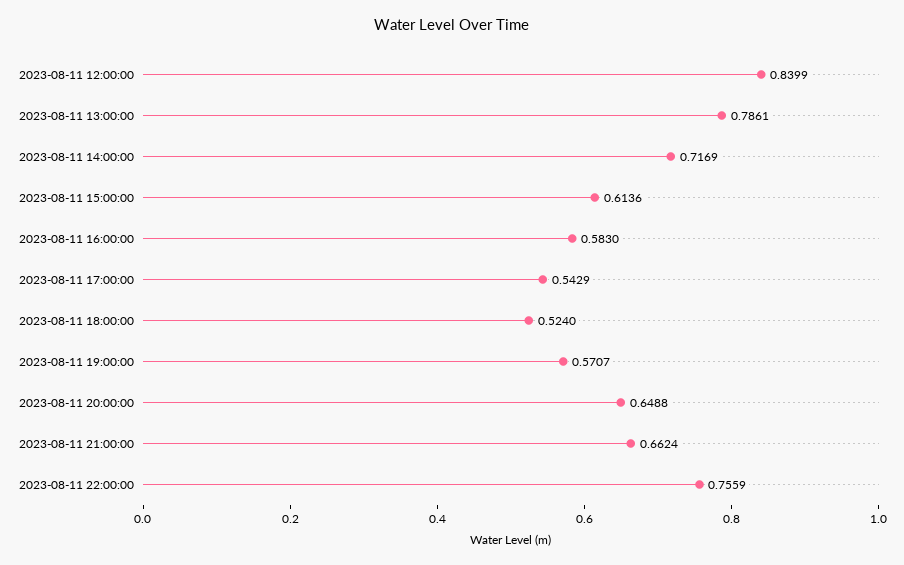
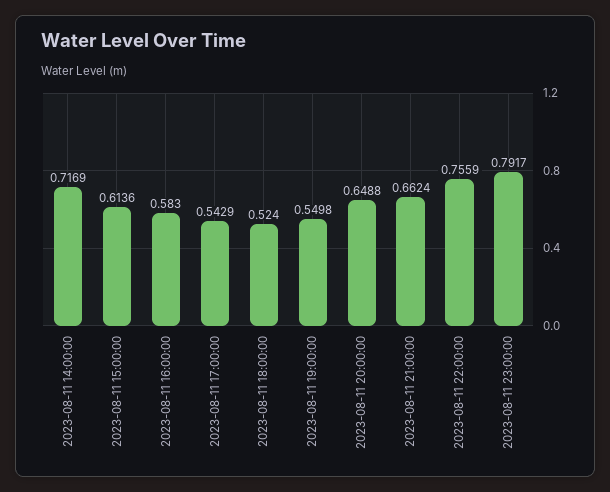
2023-08-11 12:00:00: 0.8399 -> none
2023-08-11 13:00:00: 0.7861 -> none
2023-08-11 19:00:00: 0.5707 -> 0.5498
2023-08-11 23:00:00: none -> 0.7917

